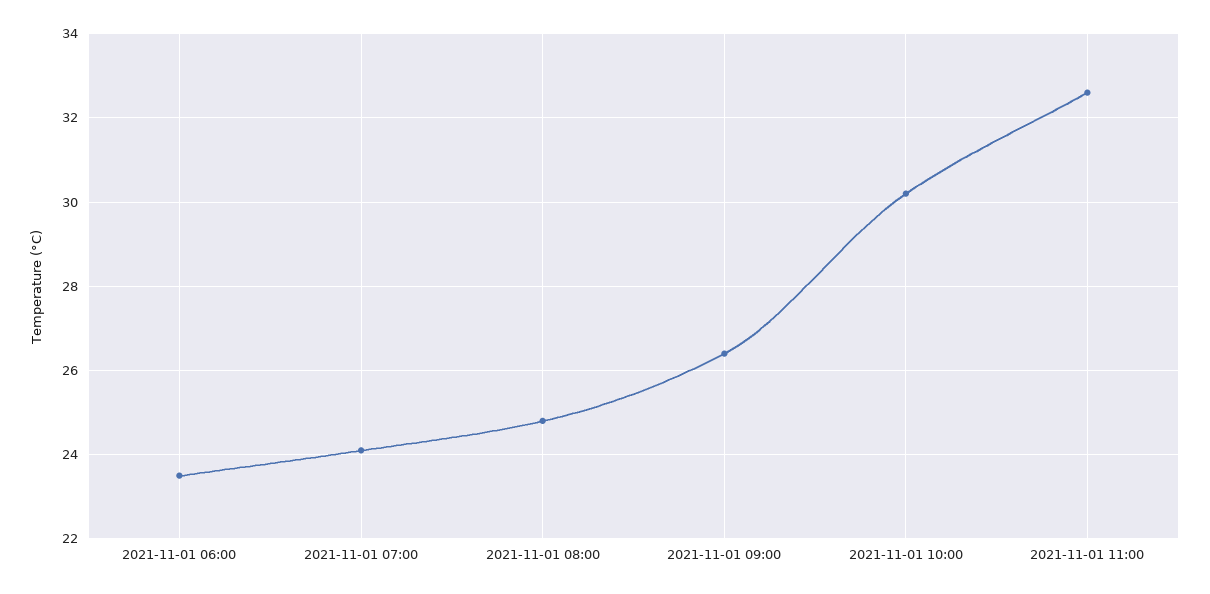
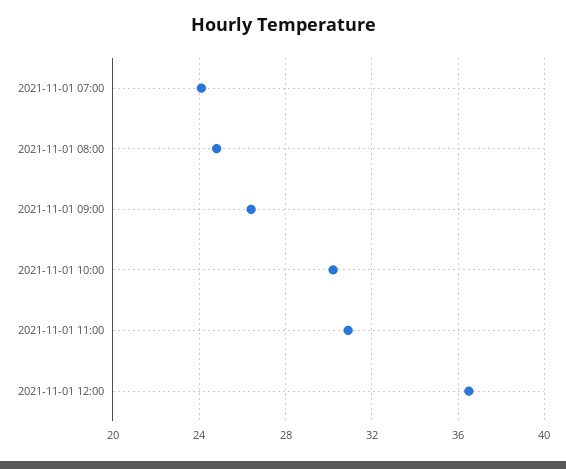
2021-11-01 06:00: 23.5 -> none
2021-11-01 11:00: 32.5 -> 31
2021-11-01 12:00: none -> 36.5

